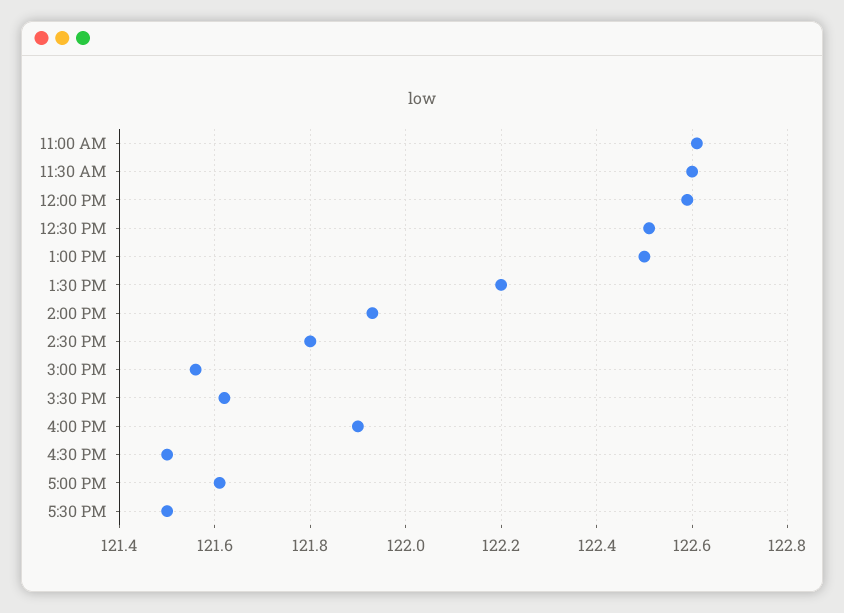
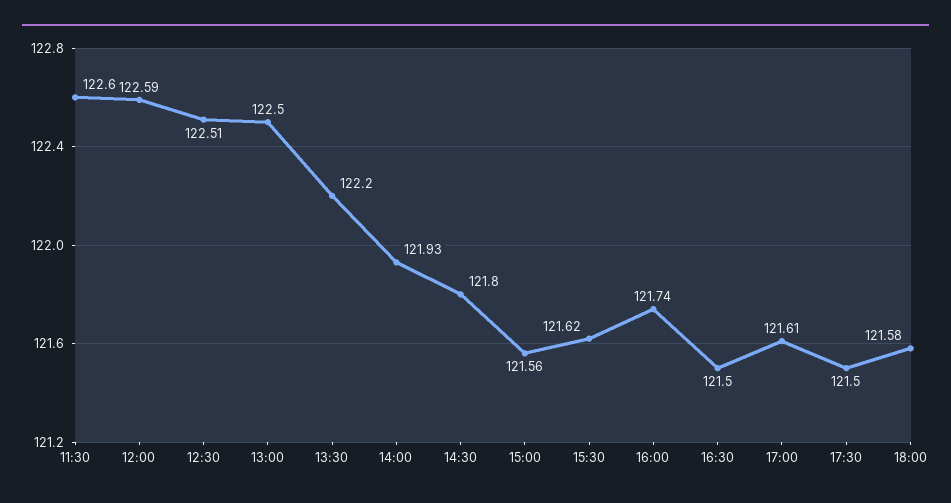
11:00 AM: 122.6 -> none
4:00 PM: 121.9 -> 121.74
18:00: none -> 121.58

